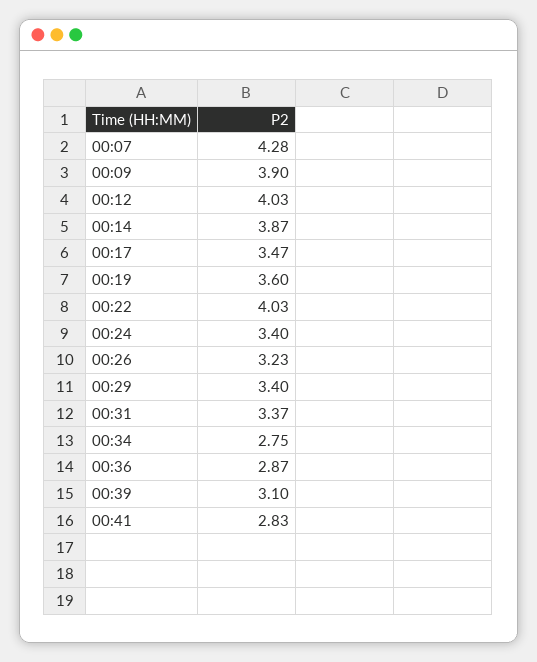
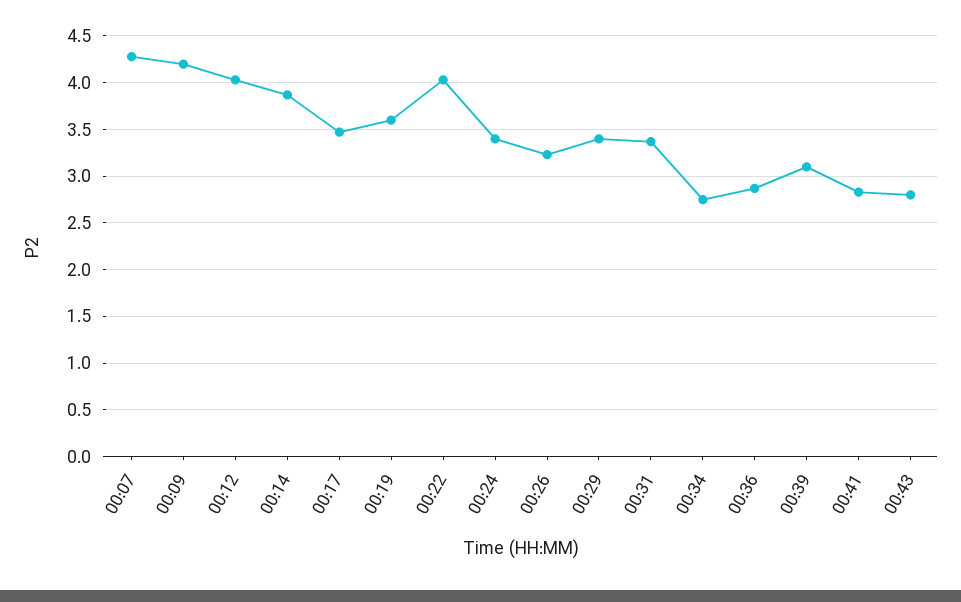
00:09: 3.9 -> 4.2
00:43: none -> 2.8

